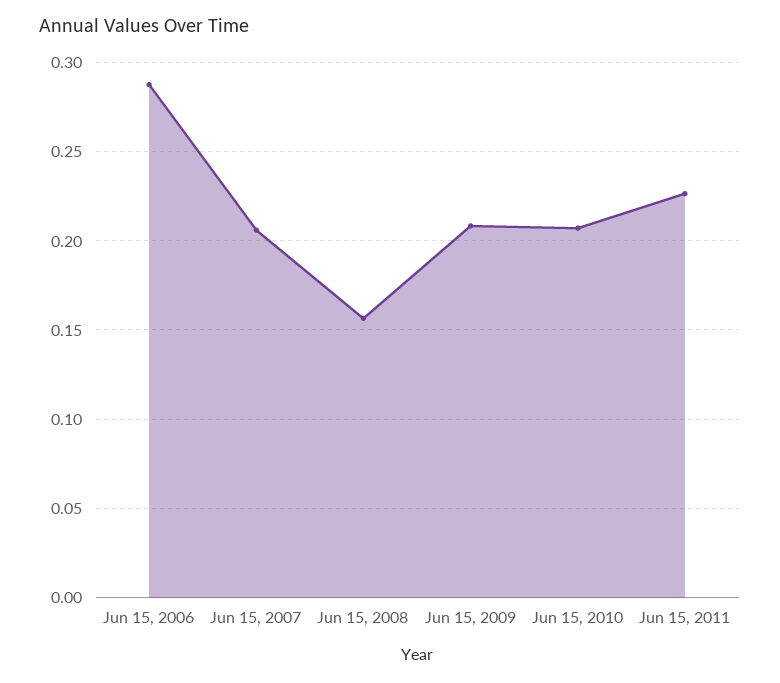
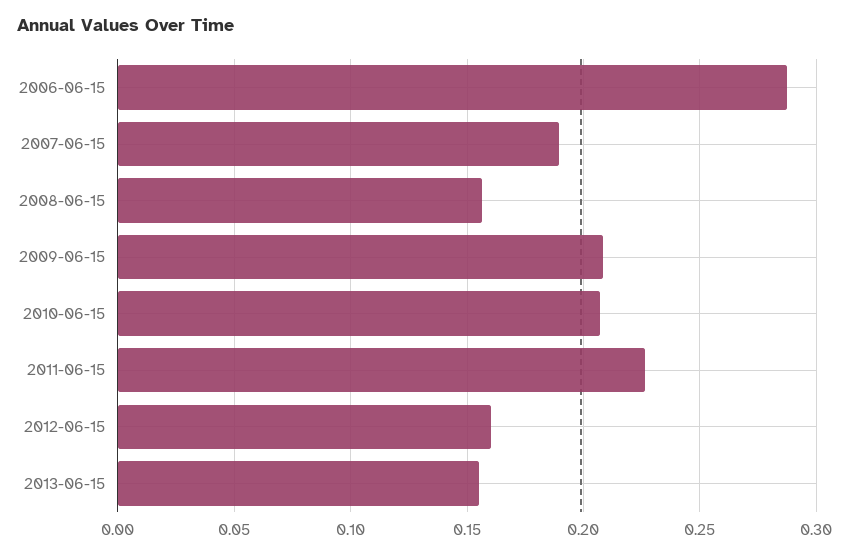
Jun 15, 2007: 0.205 -> 0.19
2012-06-15: none -> 0.16
2013-06-15: none -> 0.155

